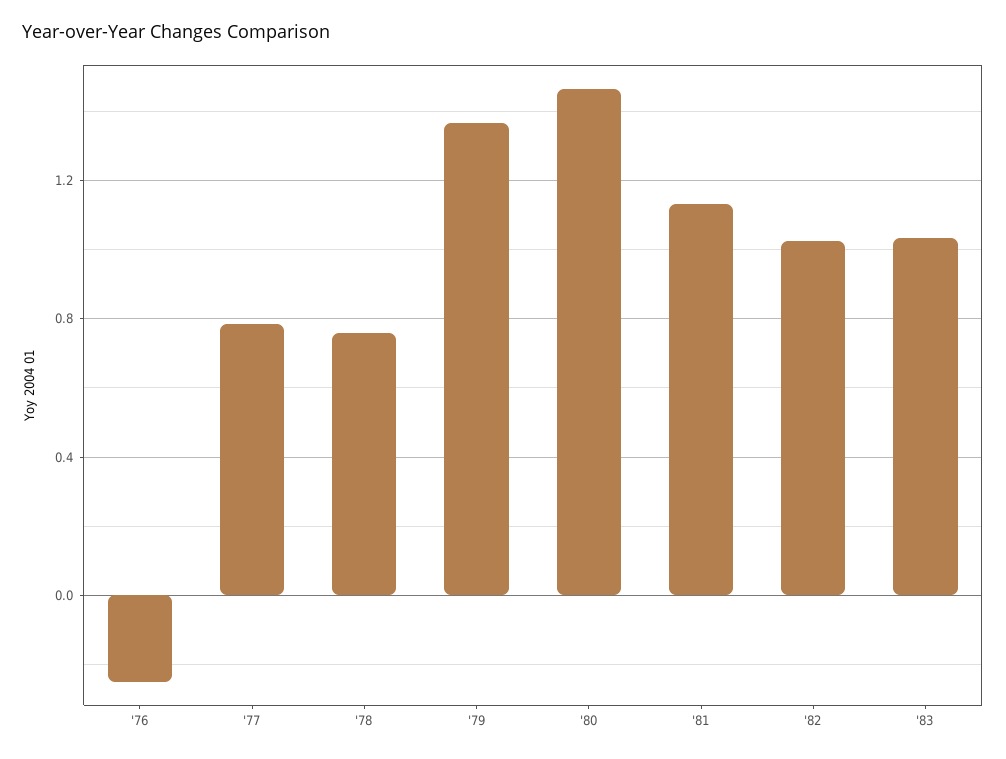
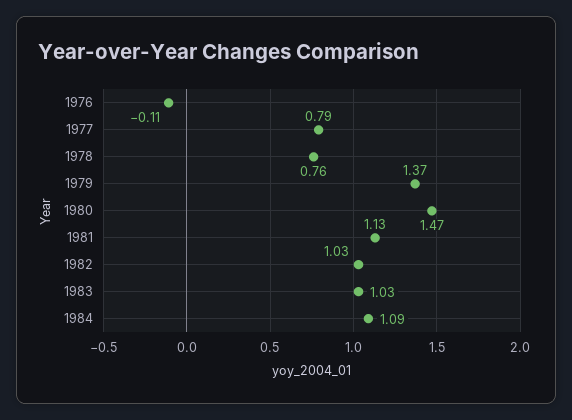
'76: -0.25 -> -0.11
1984: none -> 1.09

